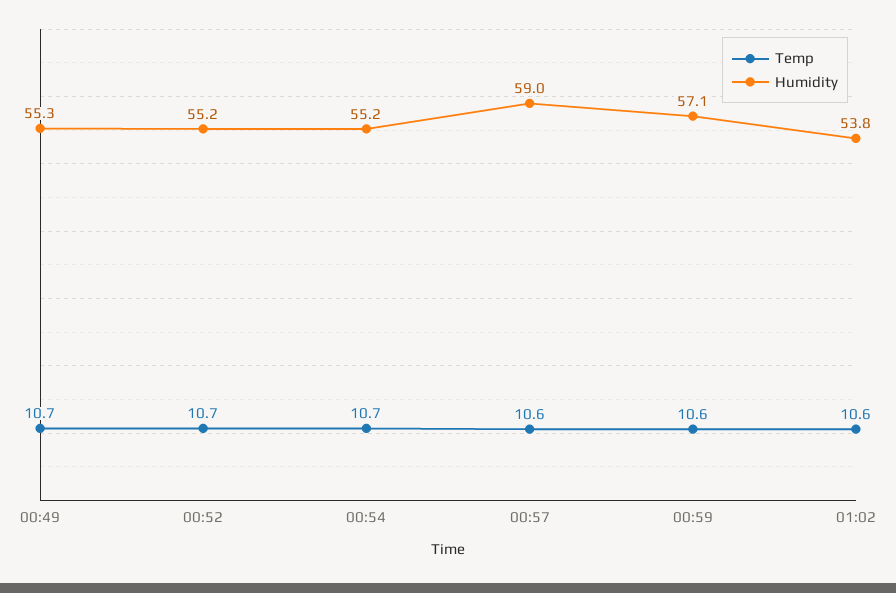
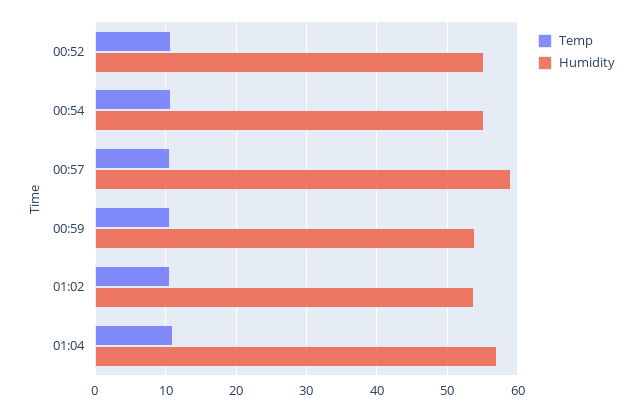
Temp, 00:49: 10.7 -> none
Humidity, 00:49: 55.3 -> none
Humidity, 00:59: 57.1 -> 54
Temp, 01:04: none -> 11
Humidity, 01:04: none -> 57

